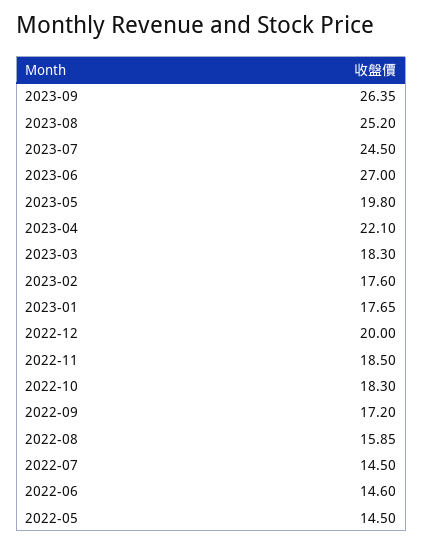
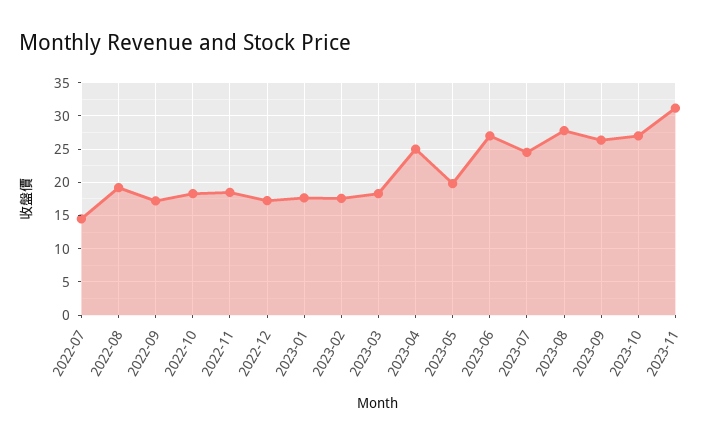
2023-08: 25.2 -> 28
2023-04: 22.1 -> 25
2022-12: 20 -> 17
2022-08: 15.85 -> 19
2022-06: 14.6 -> none
2022-05: 14.5 -> none
2023-10: none -> 27
2023-11: none -> 31

